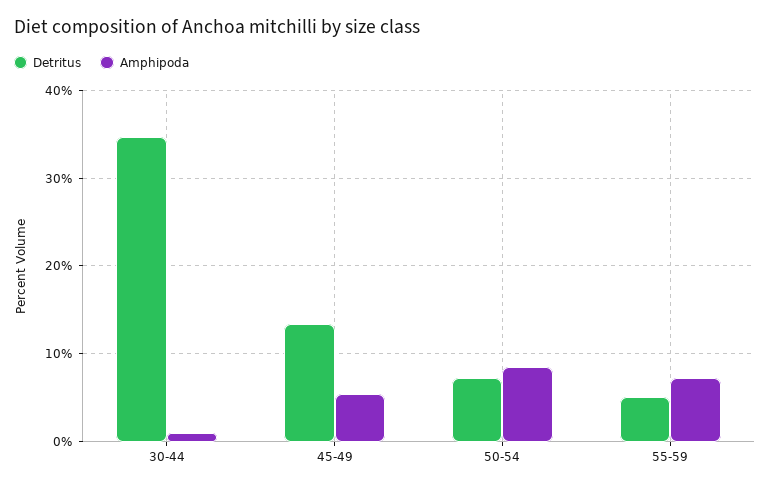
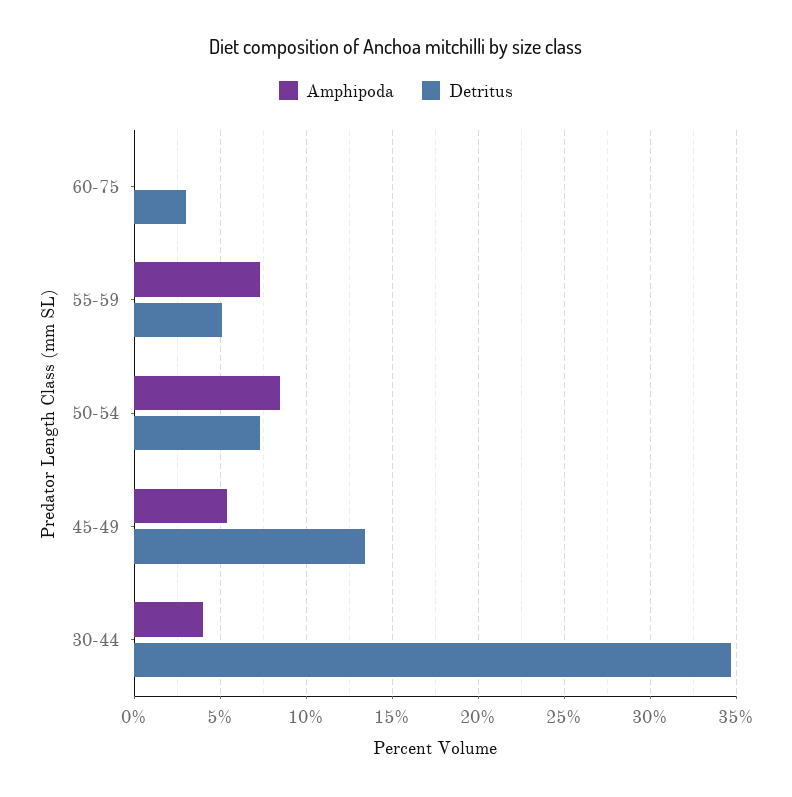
Amphipoda, 30-44: 1 -> 4
Amphipoda, 60-75: none -> 0
Detritus, 60-75: none -> 3

